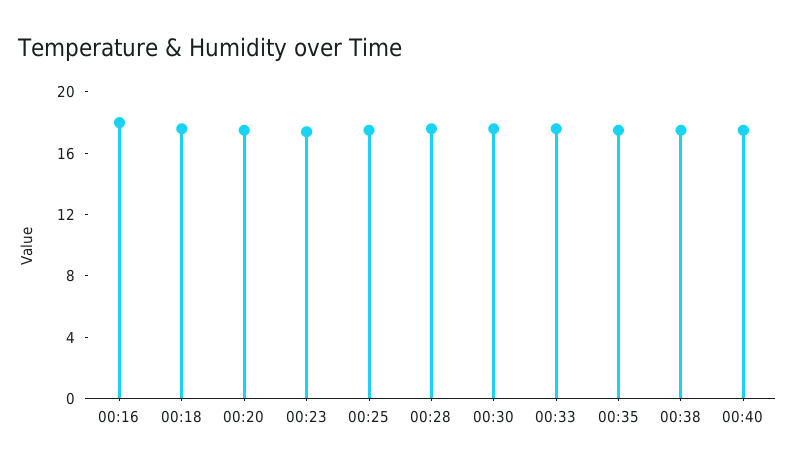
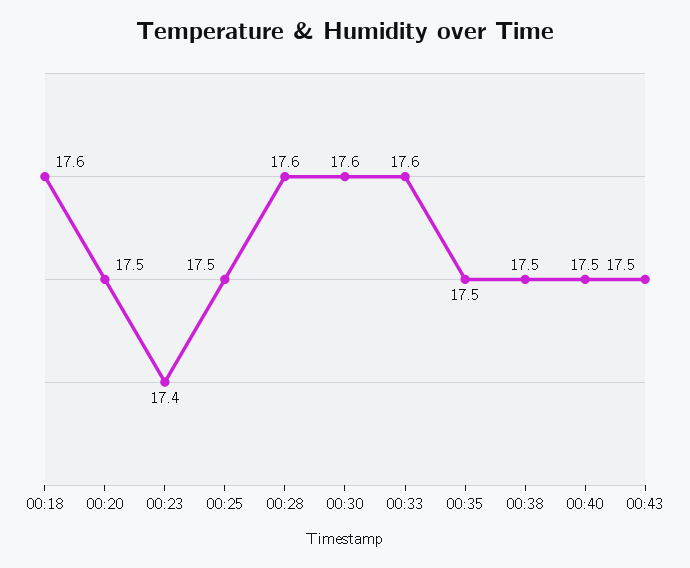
00:16: 18 -> none
00:43: none -> 17.5

